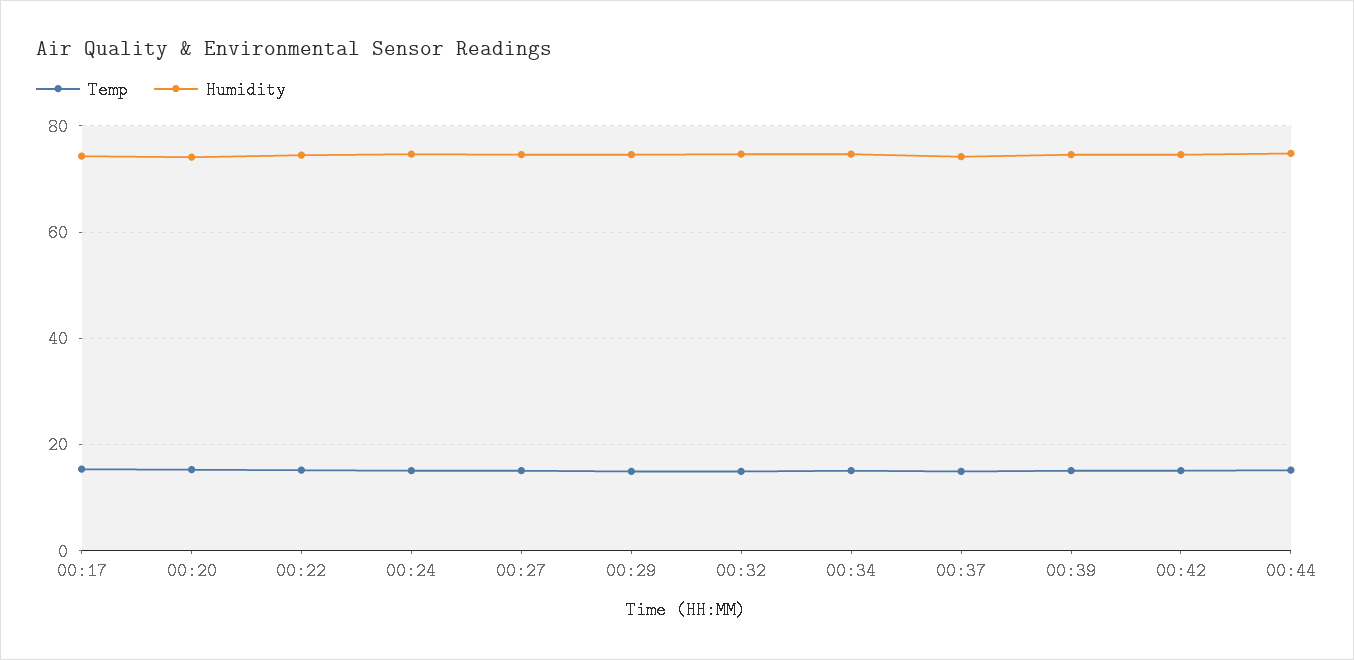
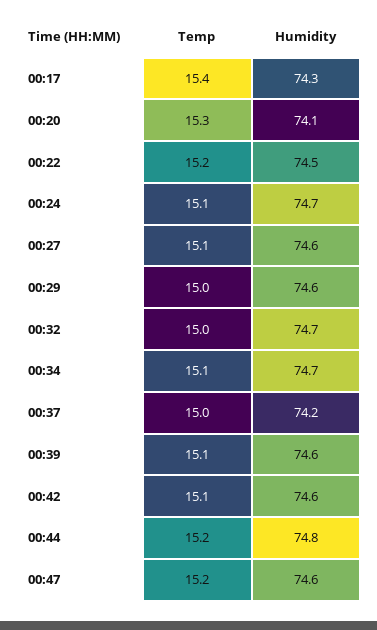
Temp, 00:47: none -> 15.2
Humidity, 00:47: none -> 74.6

